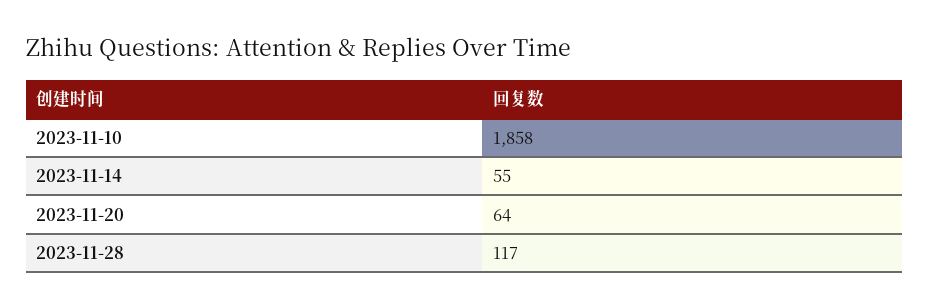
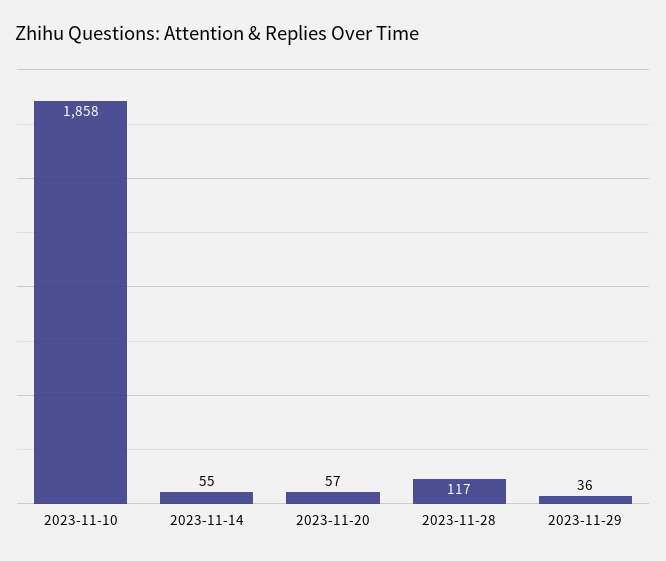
2023-11-20: 64 -> 57
2023-11-29: none -> 36

